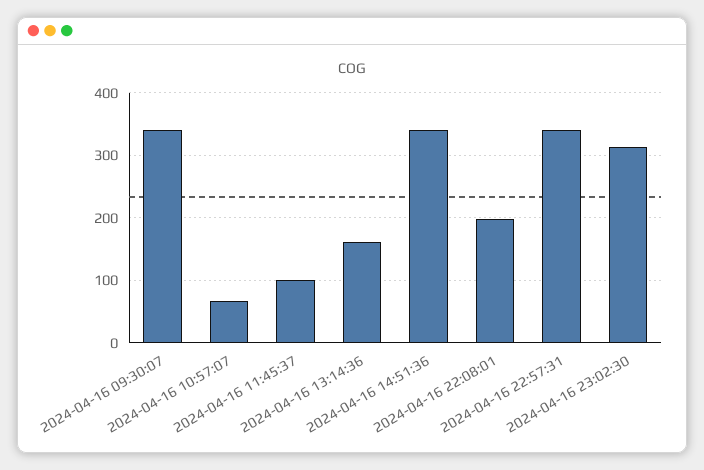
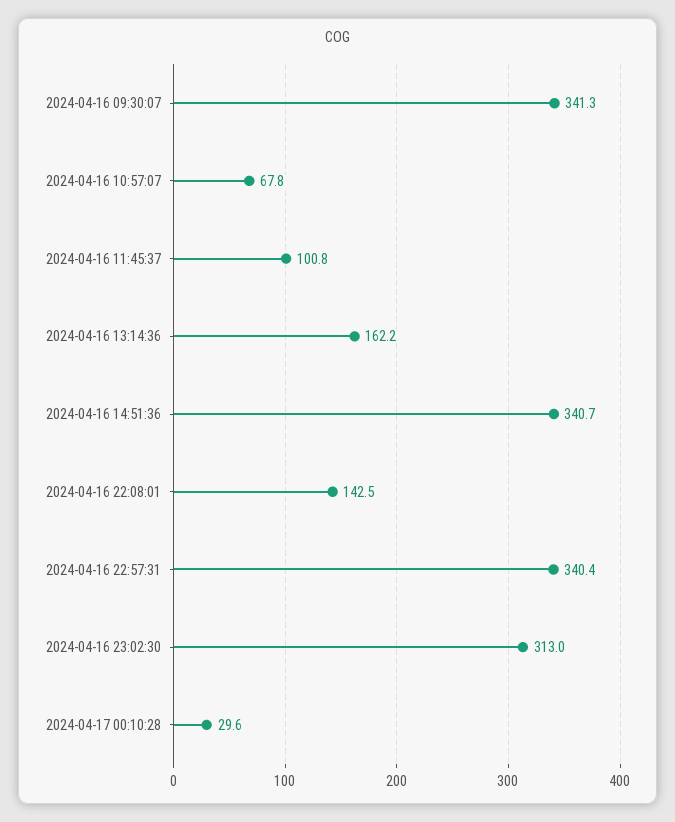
2024-04-16 22:08:01: 200 -> 142.5
2024-04-17 00:10:28: none -> 29.6

